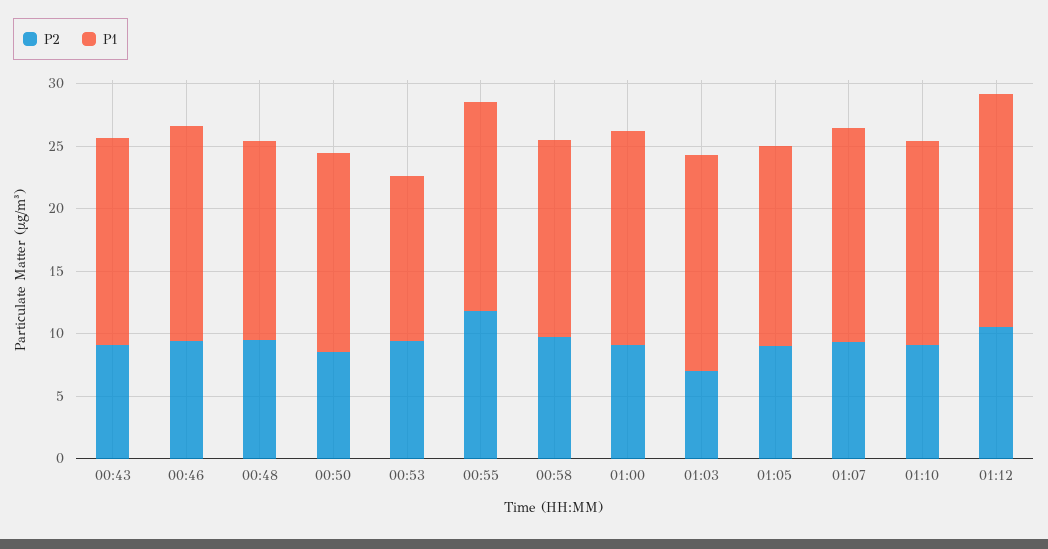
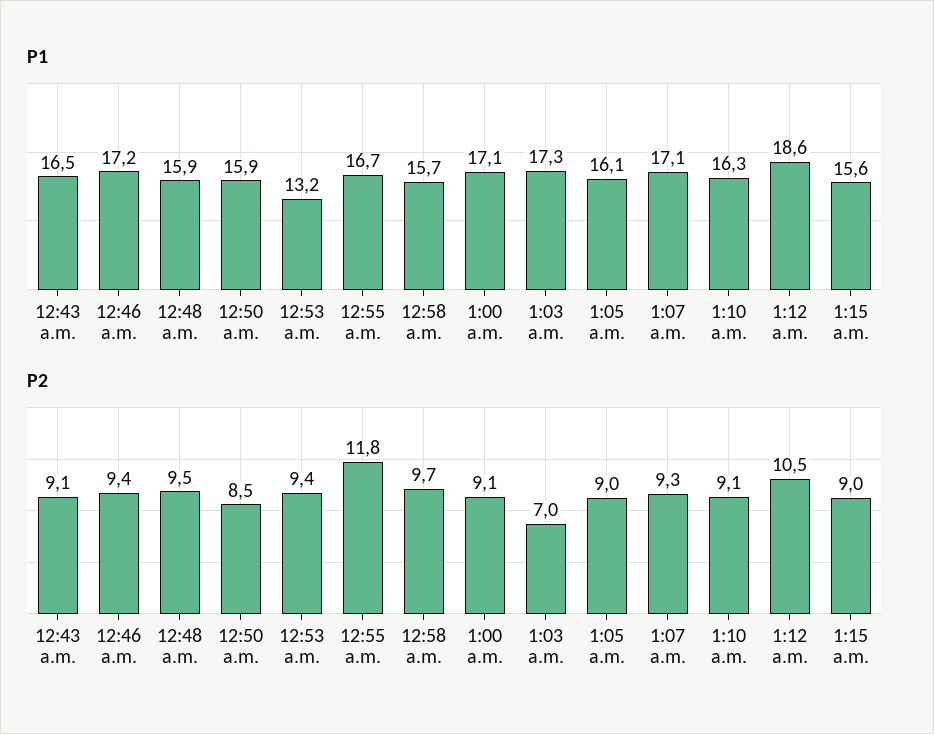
P1, 1:15 a.m.: none -> 15.6
P2, 1:15 a.m.: none -> 9

